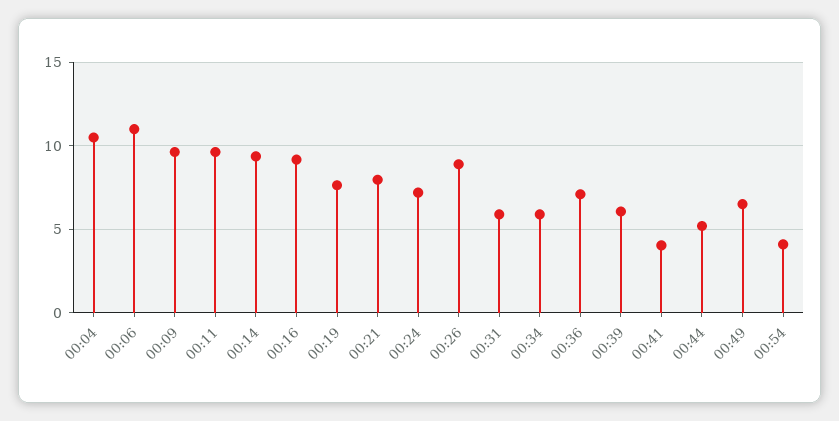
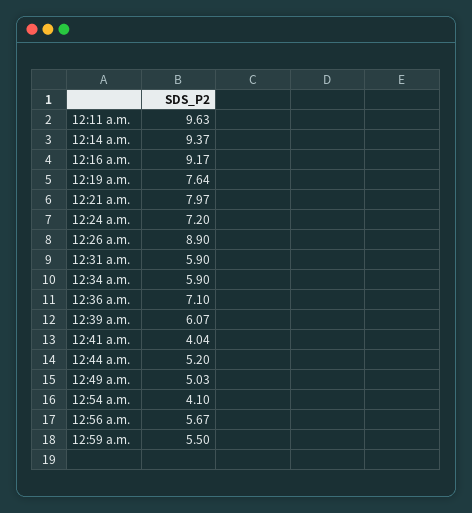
00:04: 10.5 -> none
00:06: 11 -> none
00:09: 9.5 -> none
00:49: 6.5 -> 5.03
12:56 a.m.: none -> 5.67
12:59 a.m.: none -> 5.5

